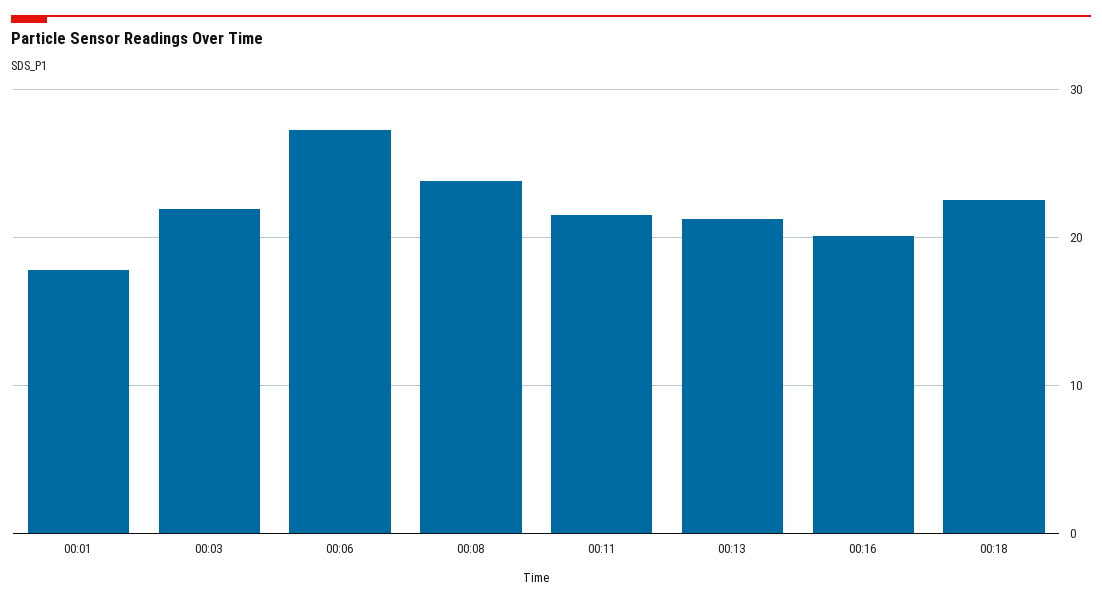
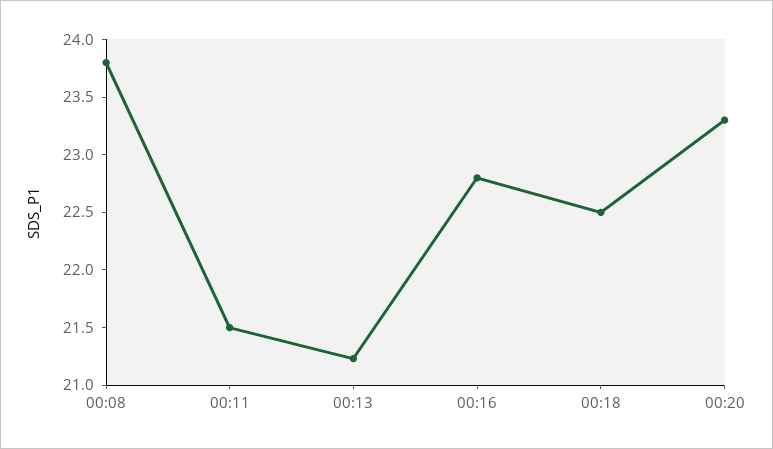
00:01: 18 -> none
00:03: 22 -> none
00:06: 27 -> none
00:16: 20 -> 22.8
00:20: none -> 23.3

